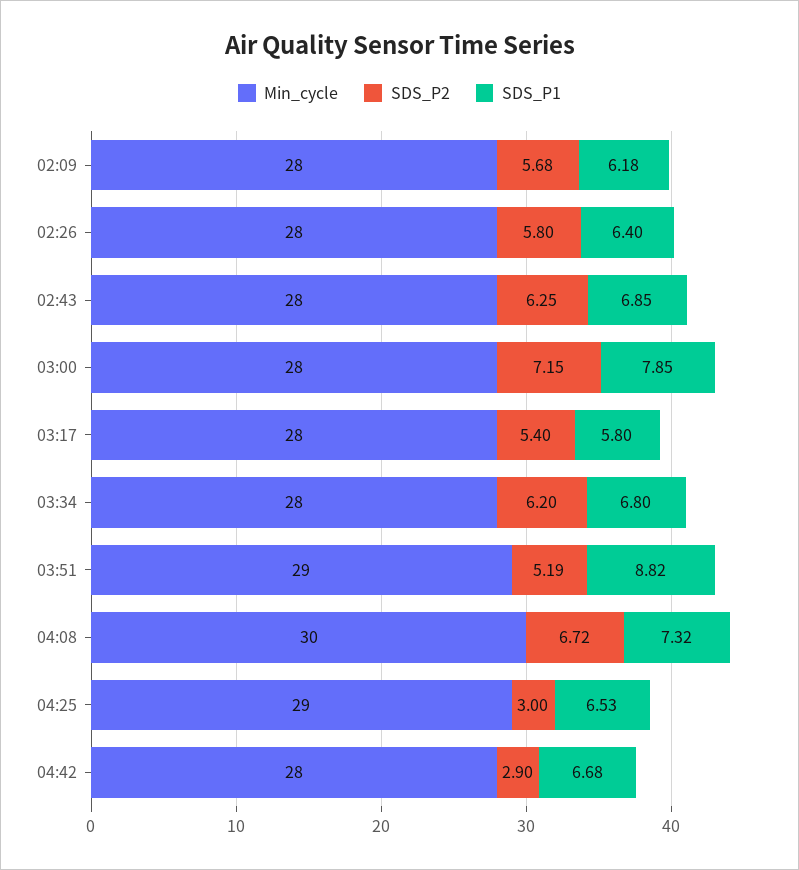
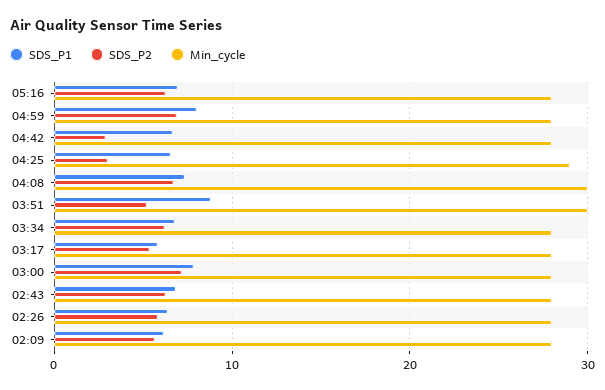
Min_cycle, 03:51: 29 -> 30
SDS_P1, 05:16: none -> 7
SDS_P2, 05:16: none -> 6
Min_cycle, 05:16: none -> 28
SDS_P1, 04:59: none -> 8
SDS_P2, 04:59: none -> 7
Min_cycle, 04:59: none -> 28

